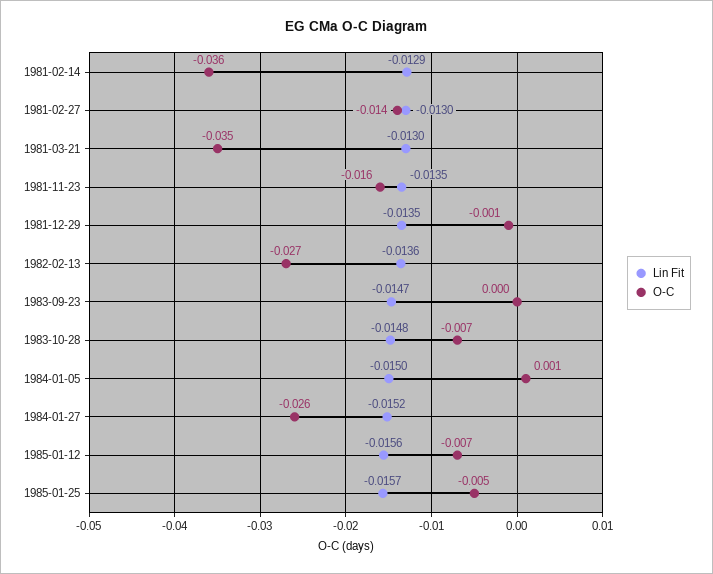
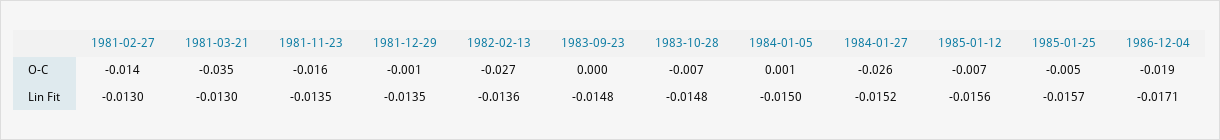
Lin Fit, 1981-02-14: -0.0129 -> none
O-C, 1981-02-14: -0.036 -> none
Lin Fit, 1983-09-23: -0.0147 -> -0.0148
O-C, 1986-12-04: none -> -0.019
Lin Fit, 1986-12-04: none -> -0.0171

